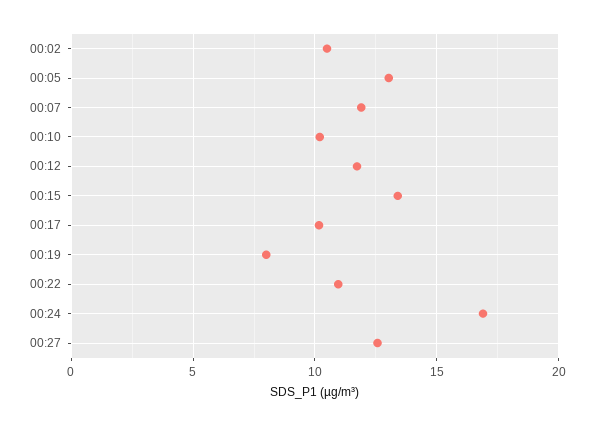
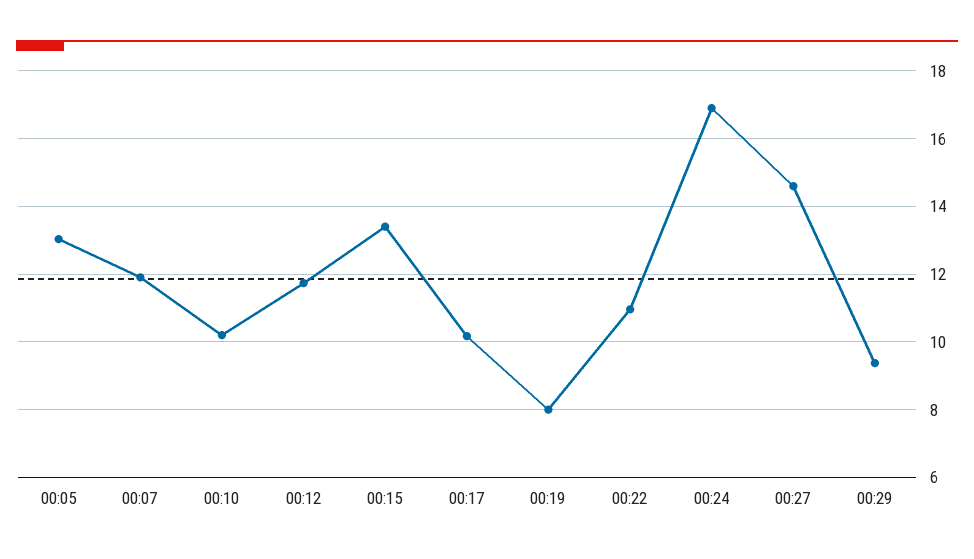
00:02: 10.5 -> none
00:27: 12.5 -> 14.6
00:29: none -> 9.4

